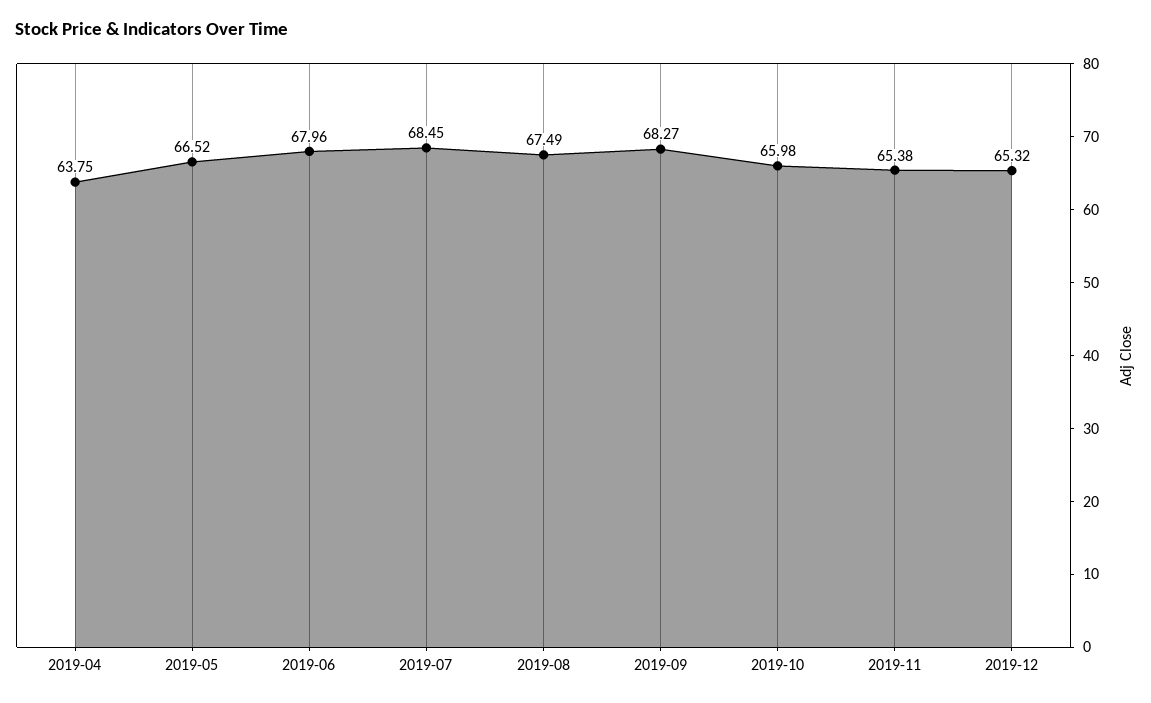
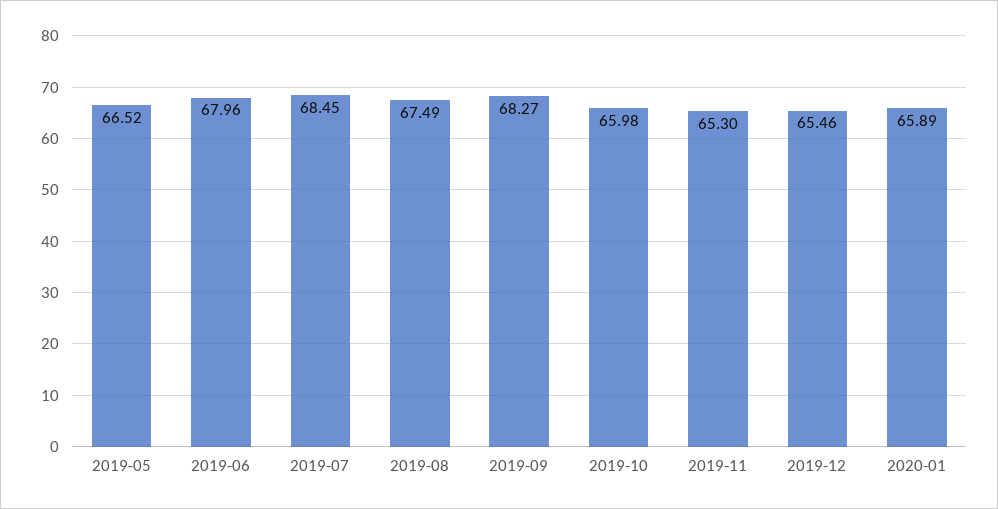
2019-04: 63.75 -> none
2019-11: 65.38 -> 65.3
2019-12: 65.32 -> 65.46
2020-01: none -> 65.89

